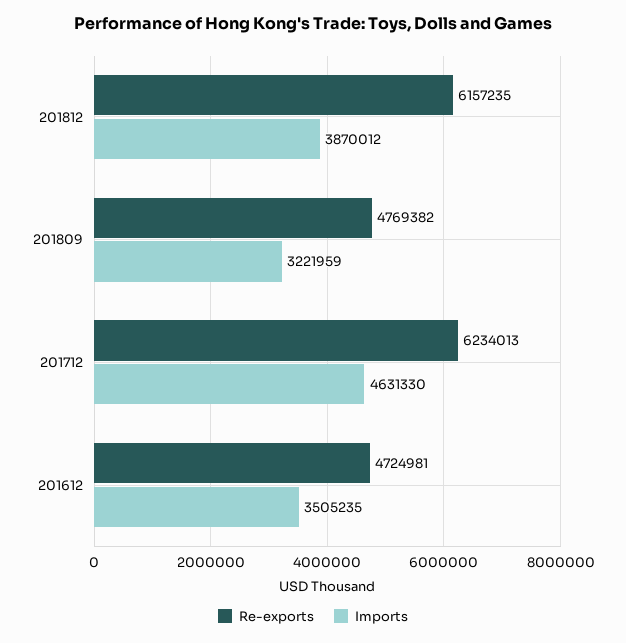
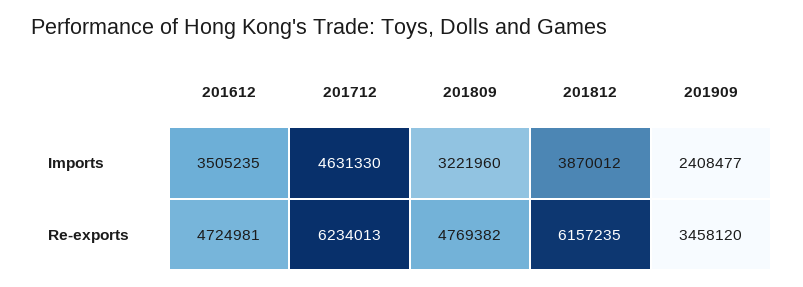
Imports, 201809: 3221959 -> 3221960
Imports, 201909: none -> 2408477
Re-exports, 201909: none -> 3458120

